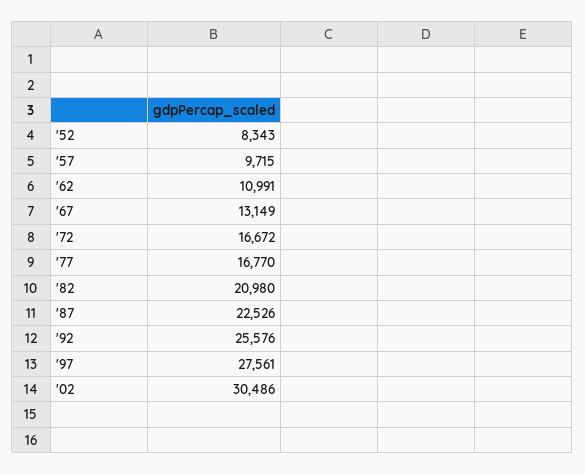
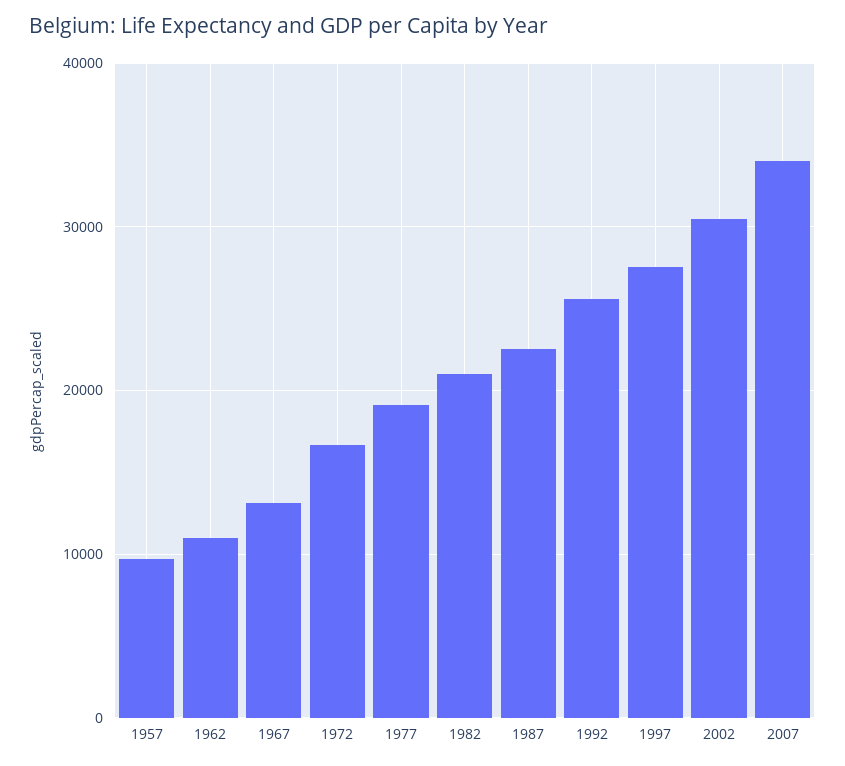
'52: 8343 -> none
'77: 16770 -> 19000
2007: none -> 34000

